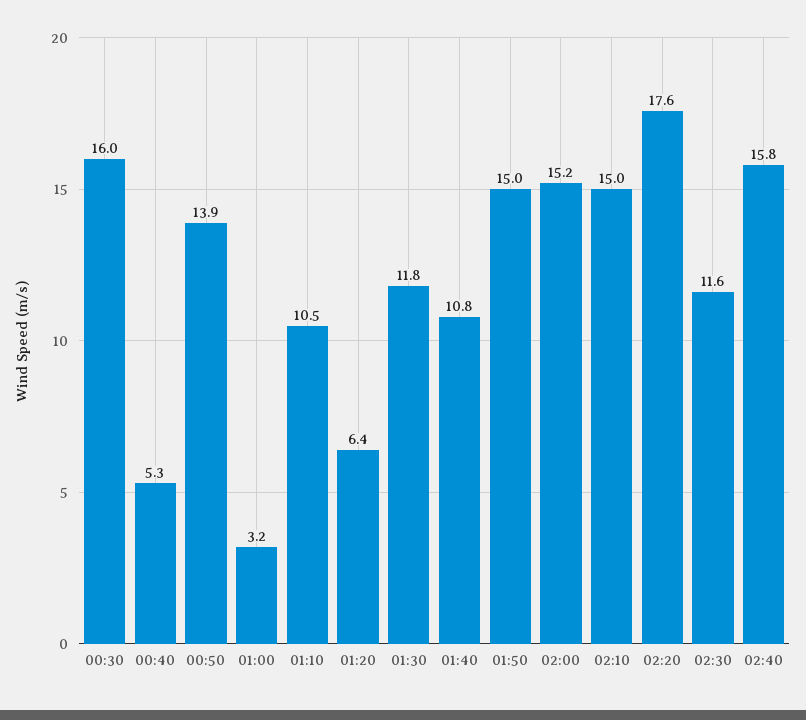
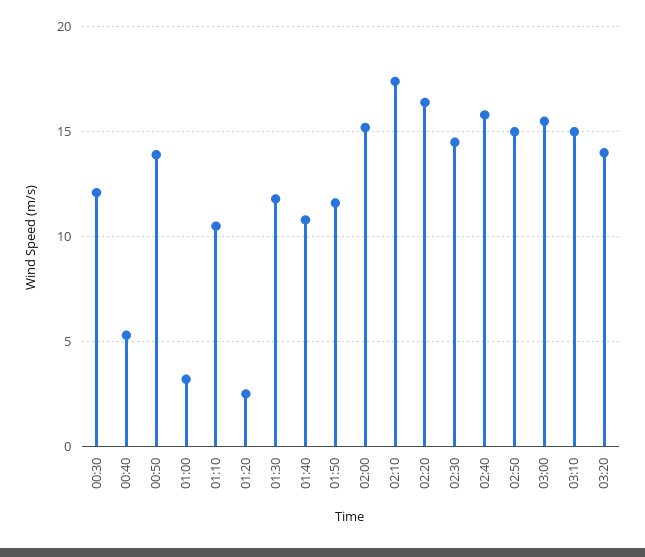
00:30: 16 -> 12
01:20: 6.4 -> 2.5
01:50: 15 -> 11.5
02:10: 15 -> 17.5
02:20: 17.6 -> 16.5
02:30: 11.6 -> 14.5
02:50: none -> 15
03:00: none -> 15.5
03:10: none -> 15
03:20: none -> 14

